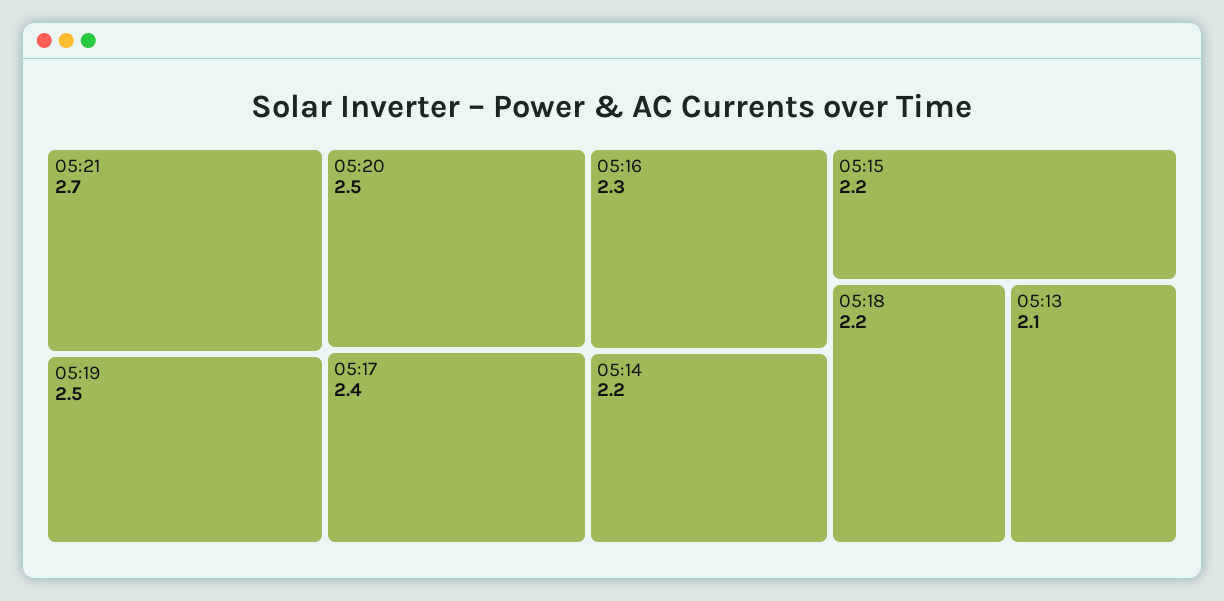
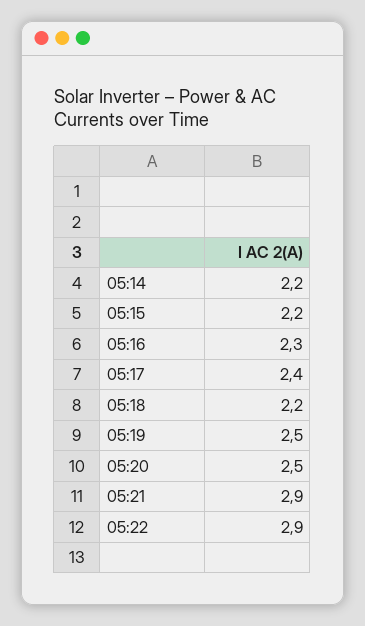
05:21: 2.7 -> 2.9
05:13: 2.1 -> none
05:22: none -> 2.9

